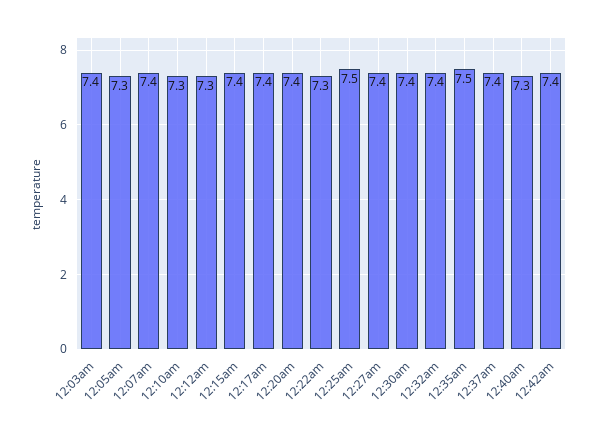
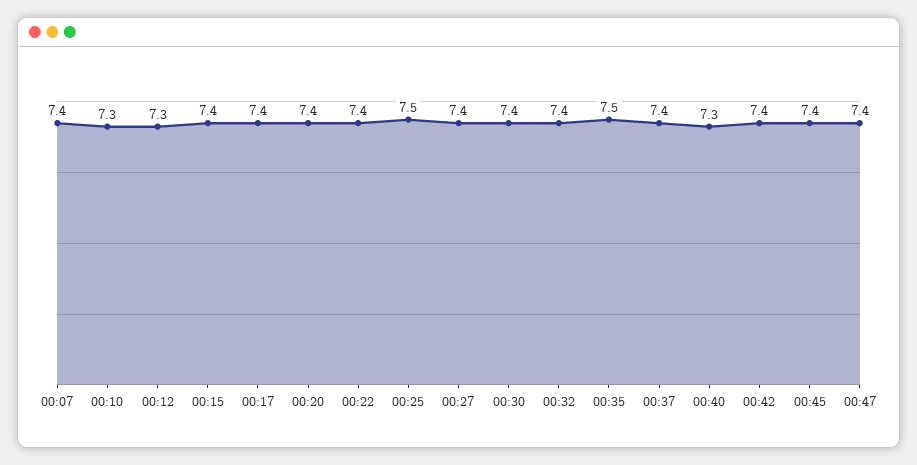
12:03am: 7.4 -> none
12:05am: 7.3 -> none
12:22am: 7.3 -> 7.4
00:45: none -> 7.4
00:47: none -> 7.4

